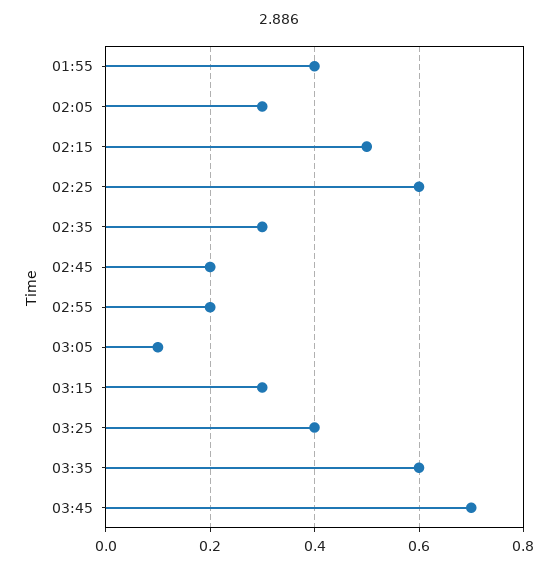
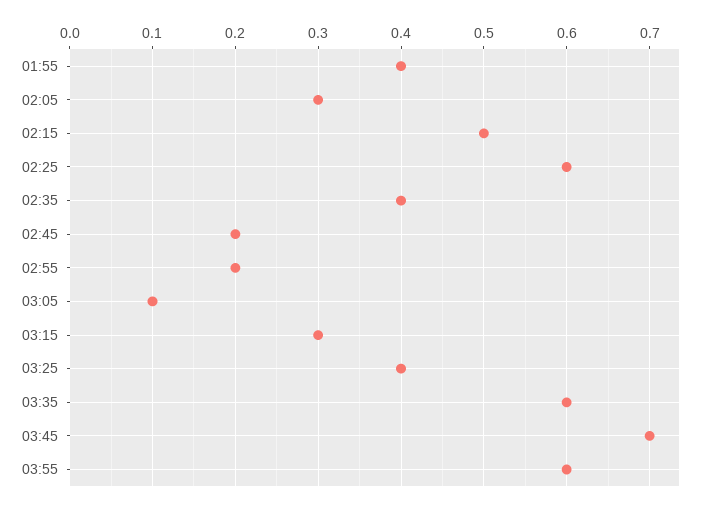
02:35: 0.3 -> 0.4
03:55: none -> 0.6

